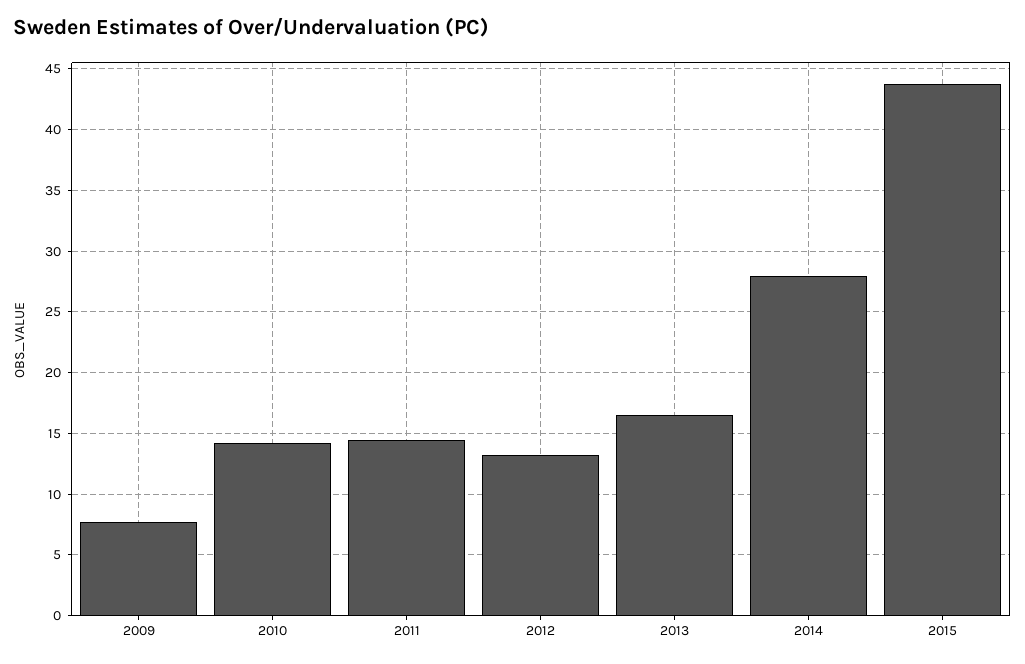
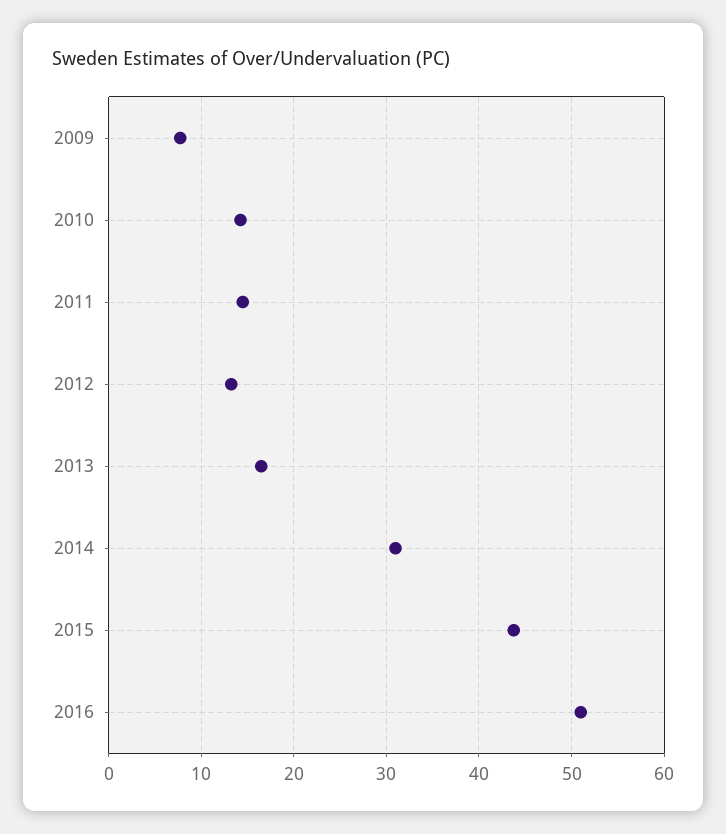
2014: 28 -> 31
2016: none -> 51

